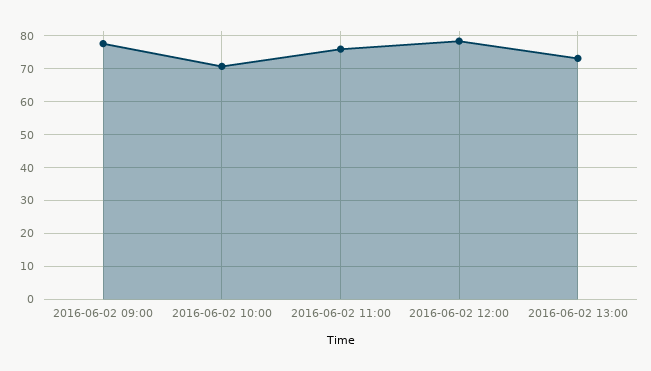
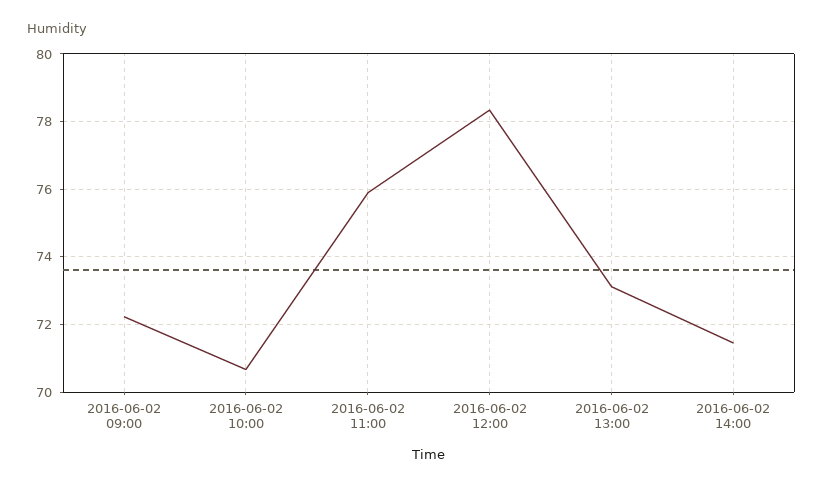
2016-06-02 09:00: 78 -> 72.2
2016-06-02 14:00: none -> 71.4

